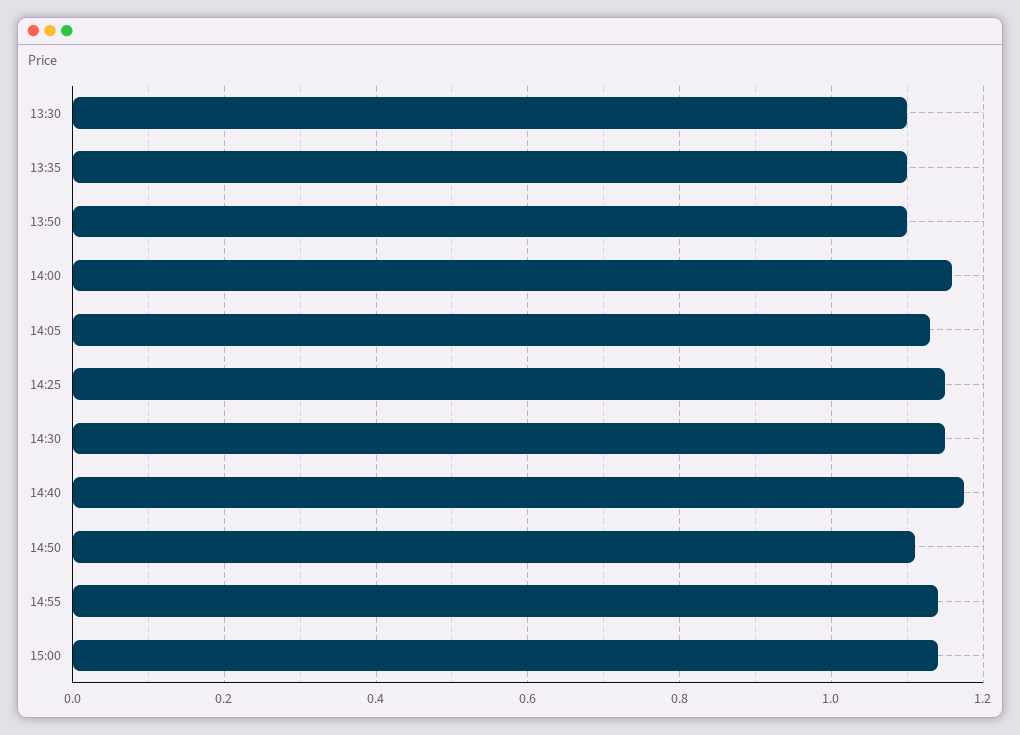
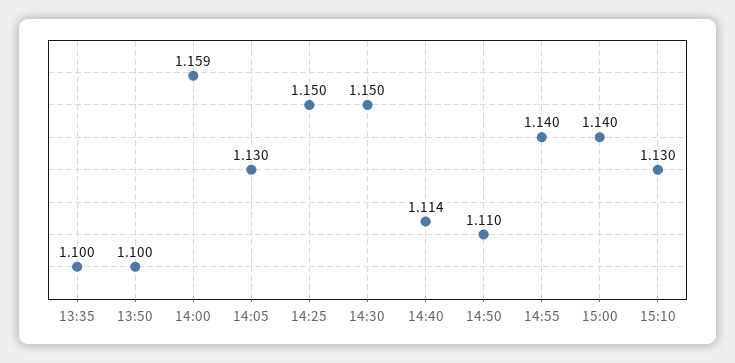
13:30: 1.1 -> none
14:40: 1.18 -> 1.114
15:10: none -> 1.13

